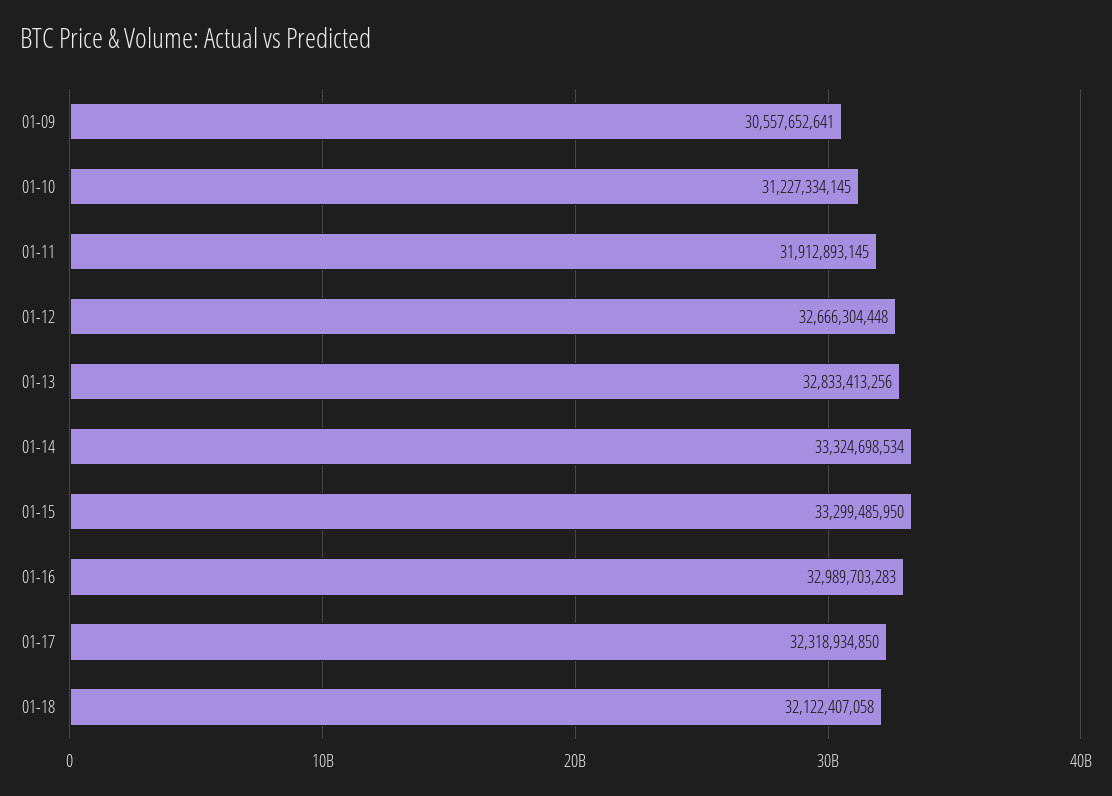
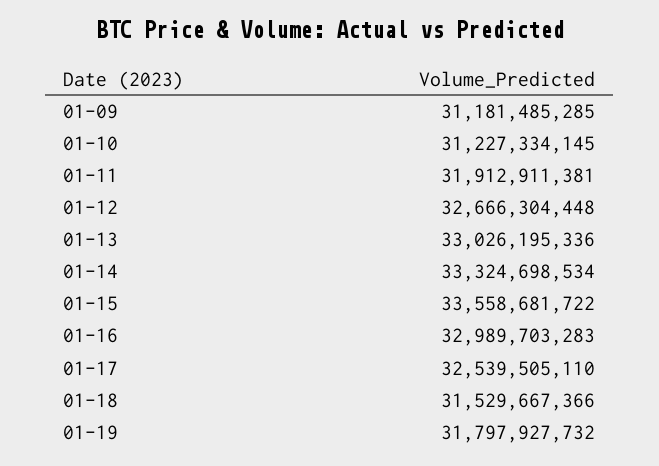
01-09: 30557652641 -> 31181485285
01-11: 31912893145 -> 31912911381
01-13: 32833413256 -> 33026195336
01-15: 33299485950 -> 33558681722
01-17: 32318934850 -> 32539505110
01-18: 32122407058 -> 31529667366
01-19: none -> 31797927732

